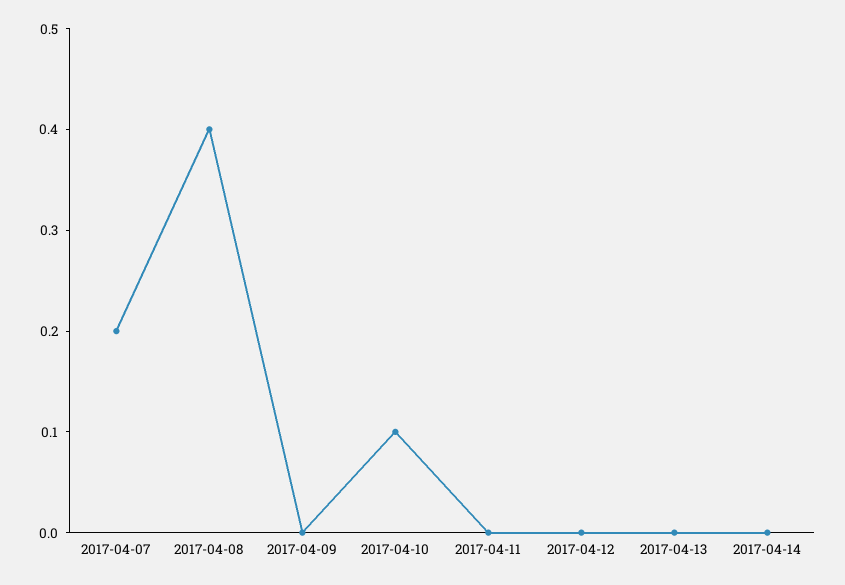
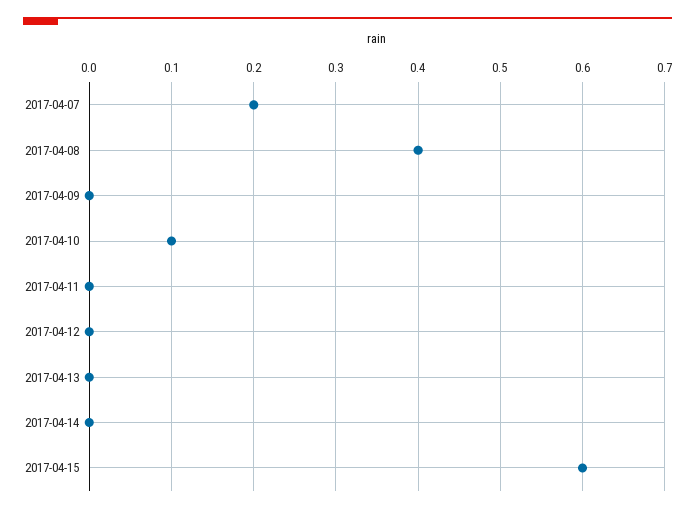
2017-04-15: none -> 0.6

